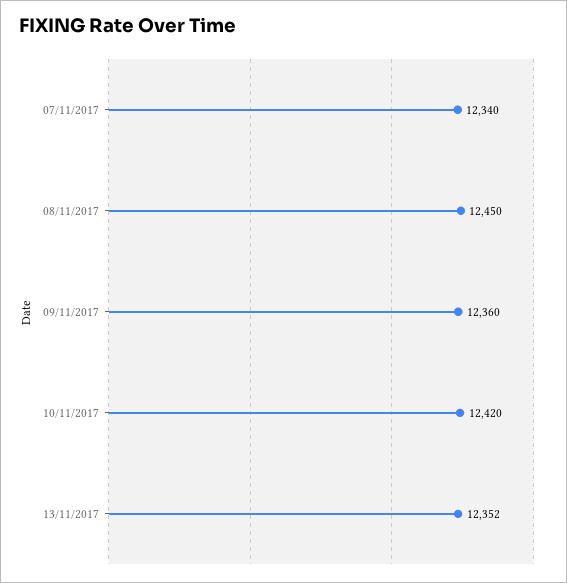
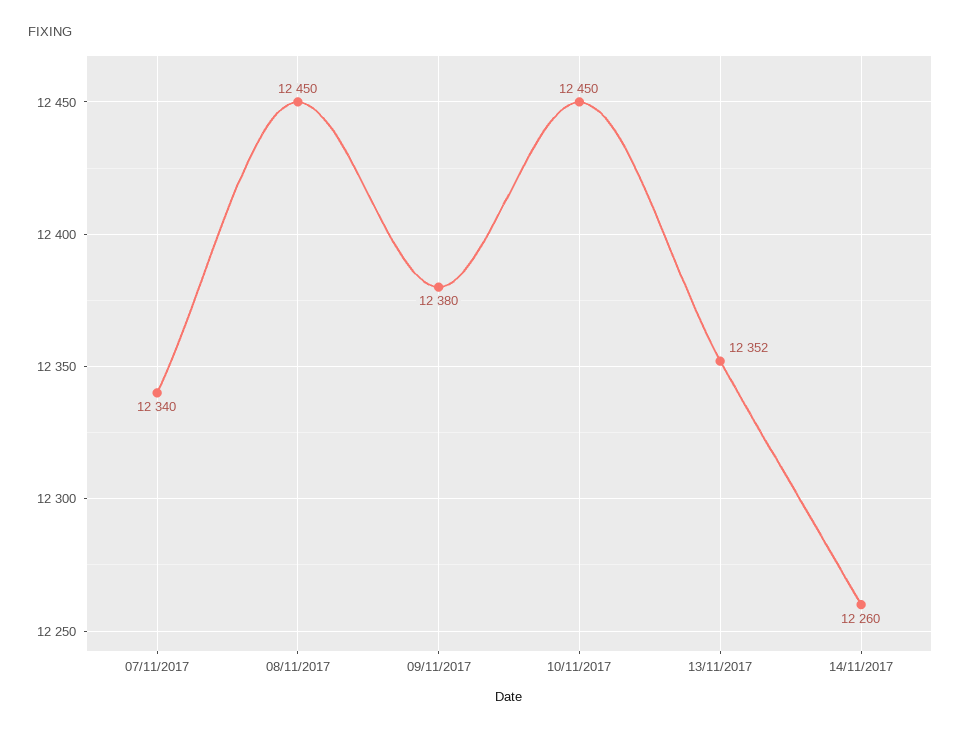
09/11/2017: 12360 -> 12380
10/11/2017: 12420 -> 12450
14/11/2017: none -> 12260

